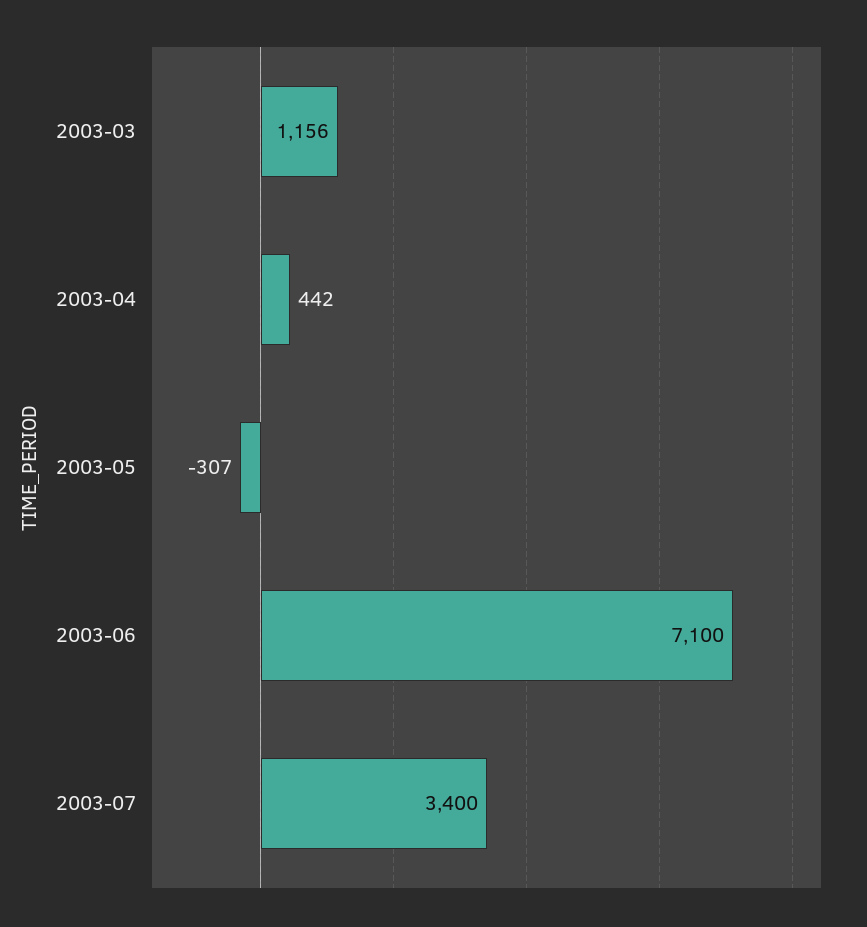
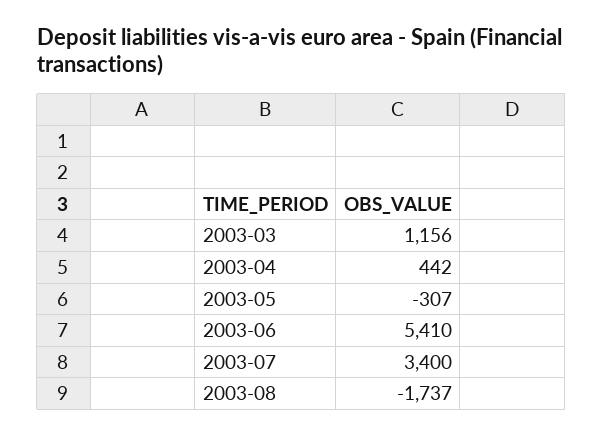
2003-06: 7100 -> 5410
2003-08: none -> -1737

